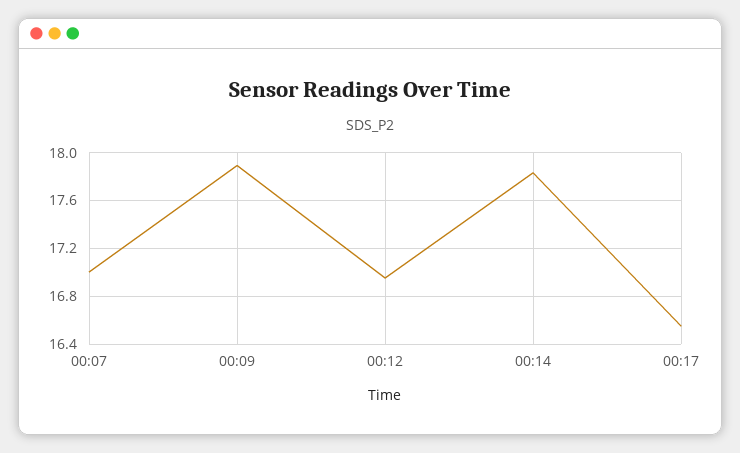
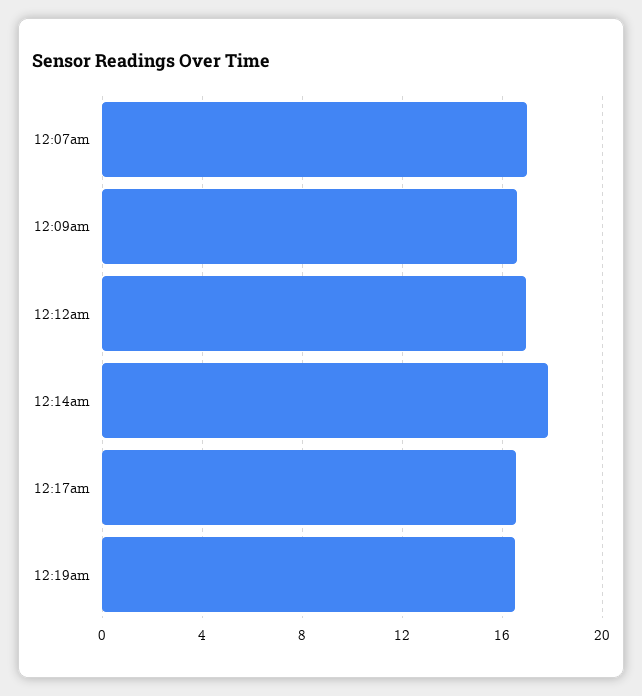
00:09: 17.9 -> 16.5
12:19am: none -> 16.5

